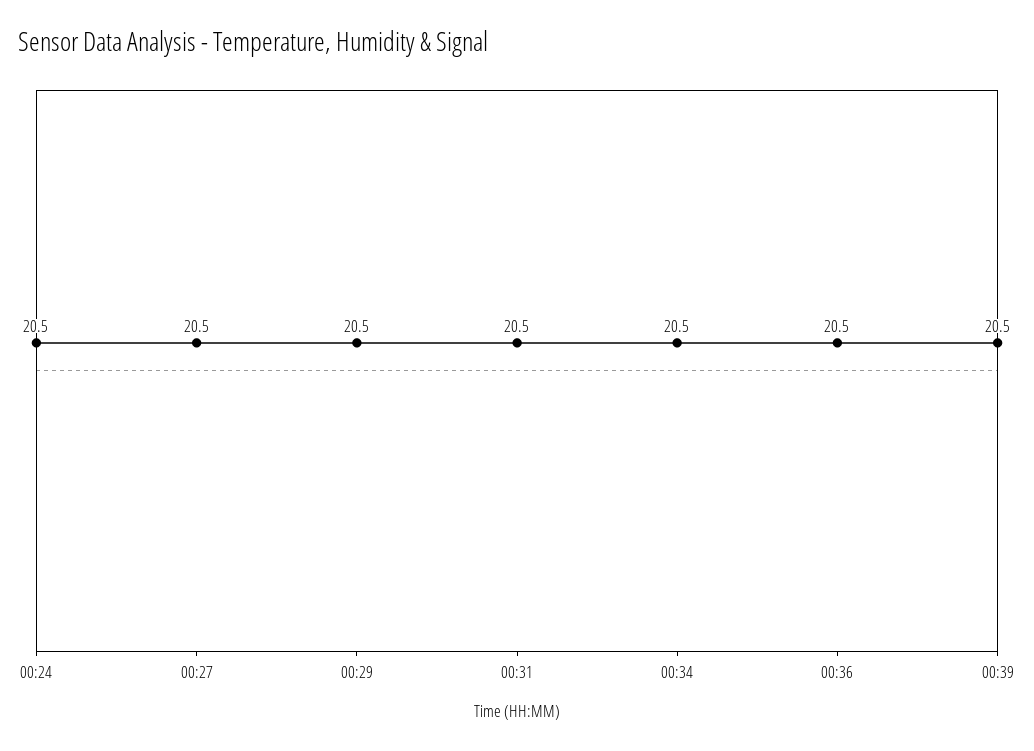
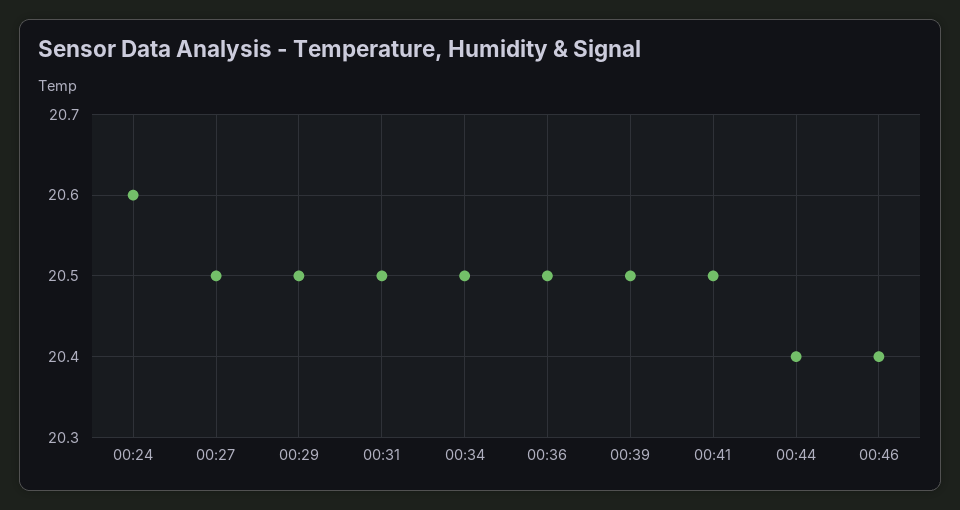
00:24: 20.5 -> 20.6
00:41: none -> 20.5
00:44: none -> 20.4
00:46: none -> 20.4

